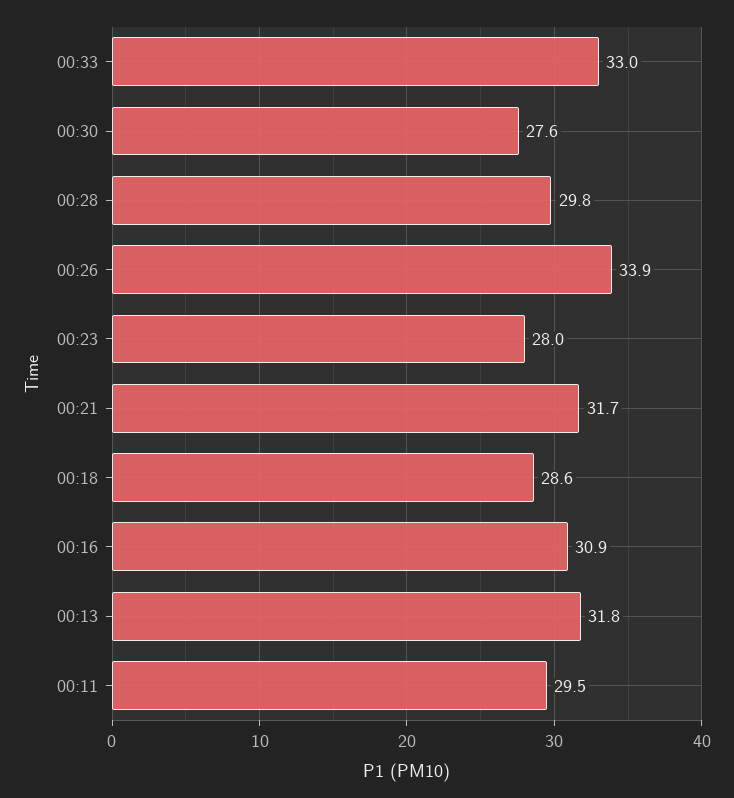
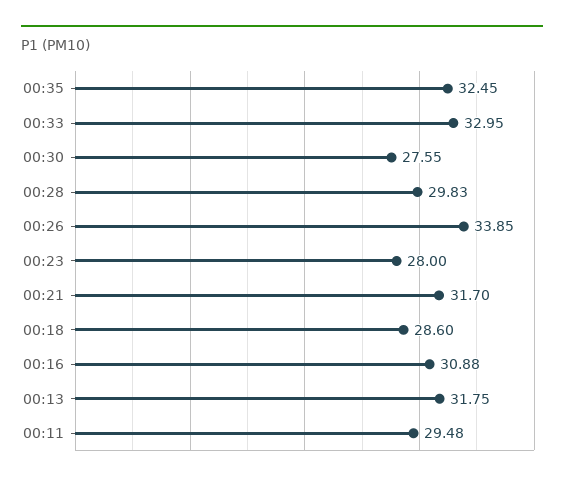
00:35: none -> 32.45

